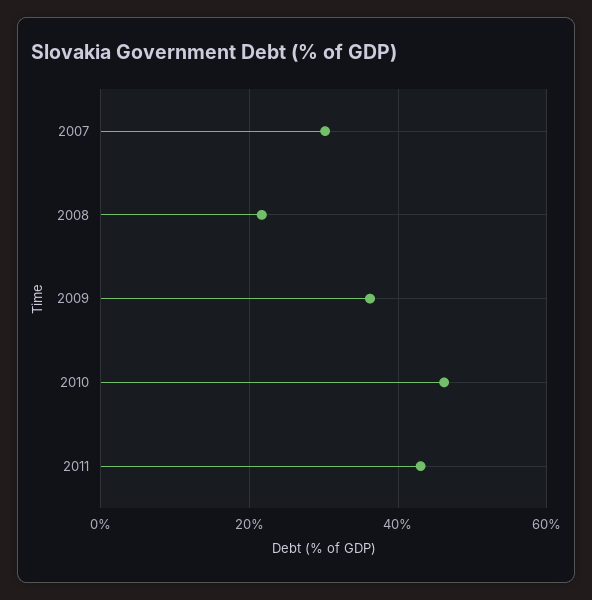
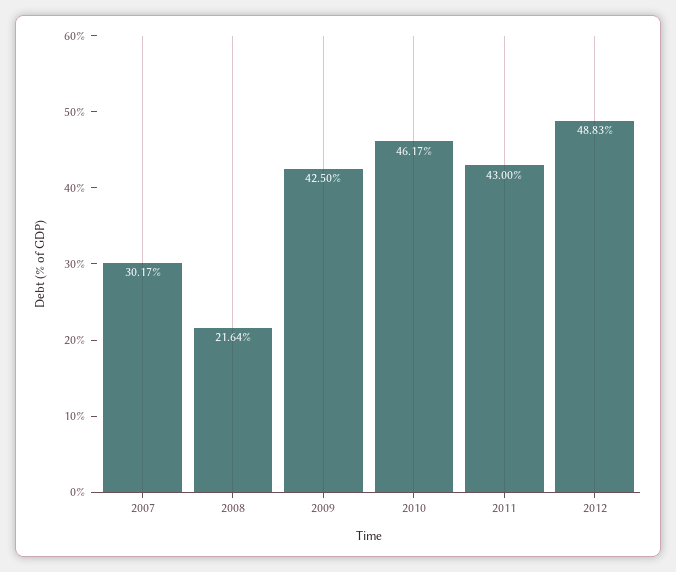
2009: 36 -> 42.5
2012: none -> 48.83

